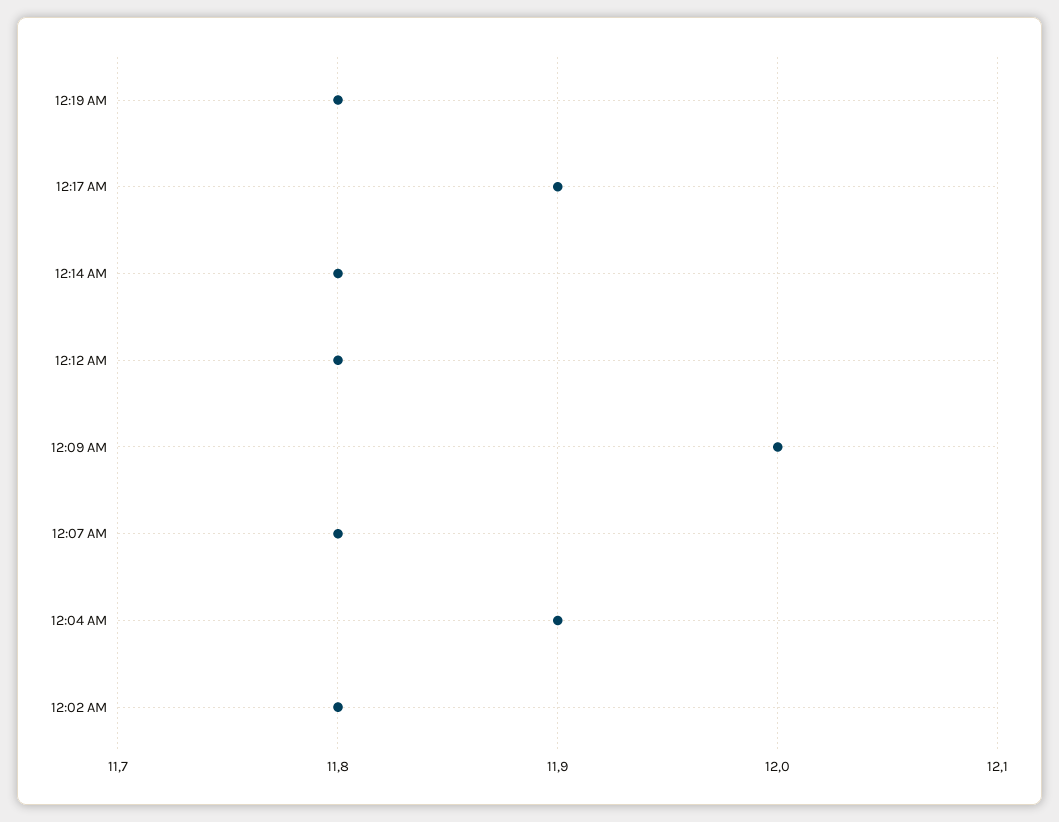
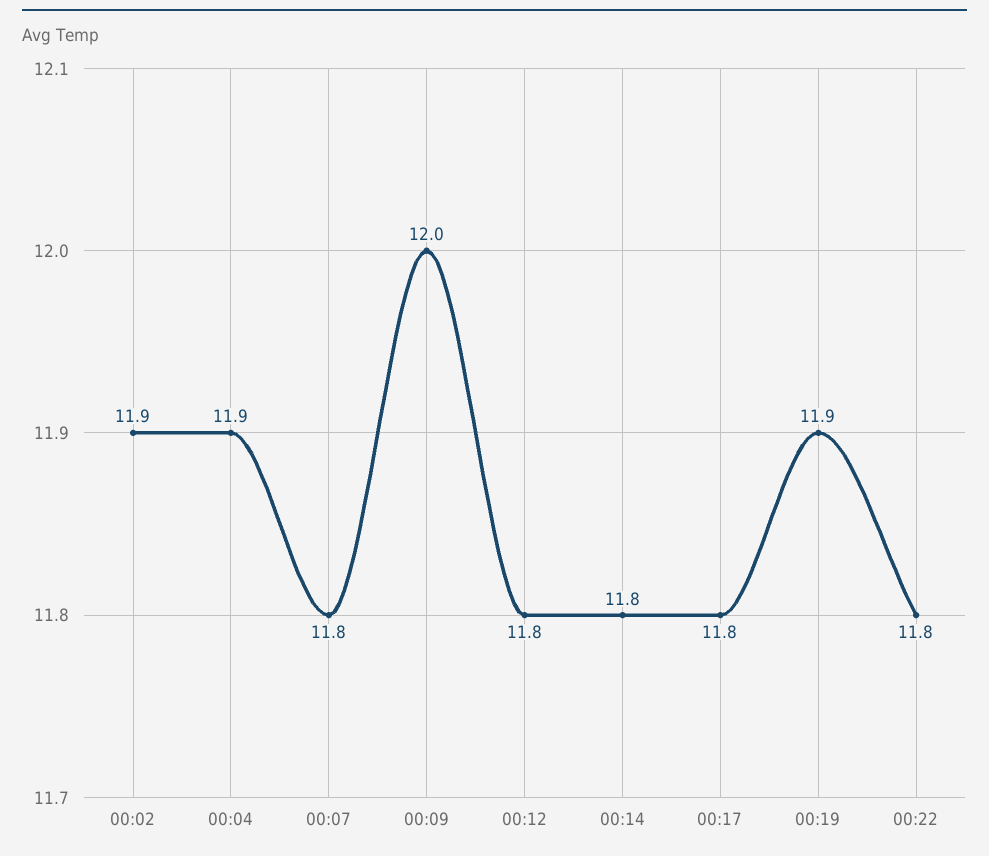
12:19 AM: 11.8 -> 11.9
12:17 AM: 11.9 -> 11.8
12:02 AM: 11.8 -> 11.9
00:22: none -> 11.8

